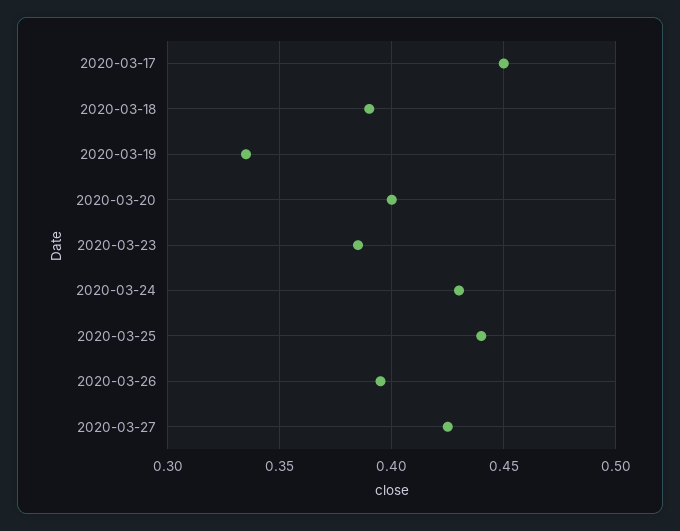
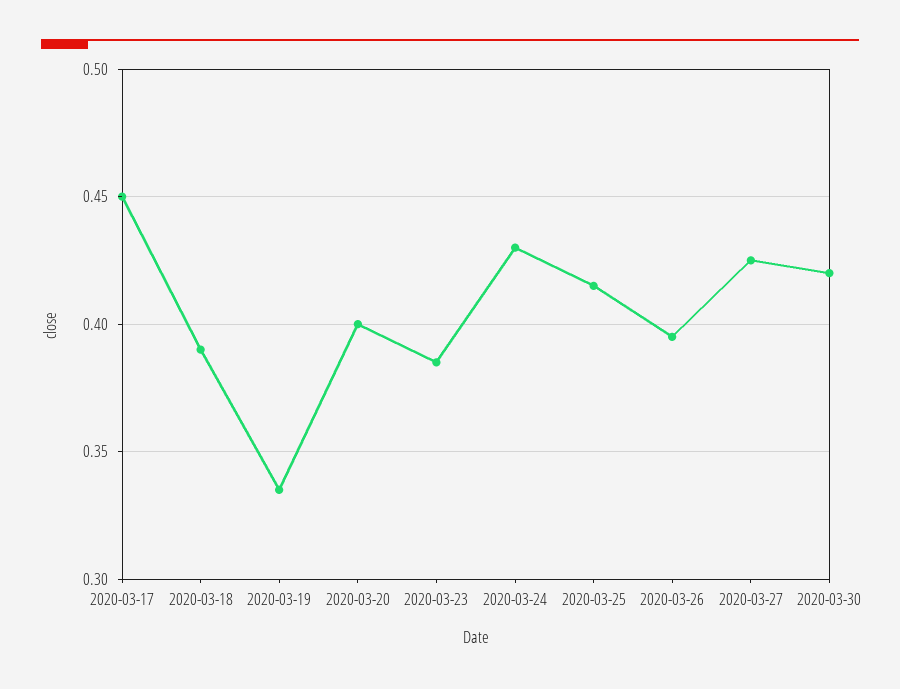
2020-03-25: 0.44 -> 0.415
2020-03-30: none -> 0.42

